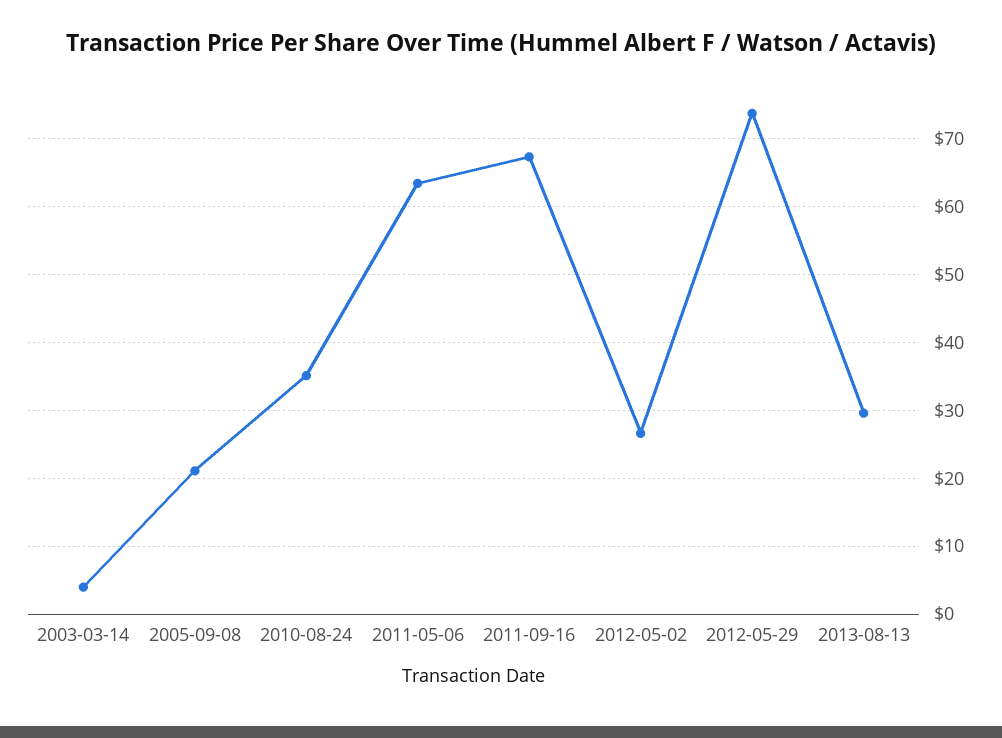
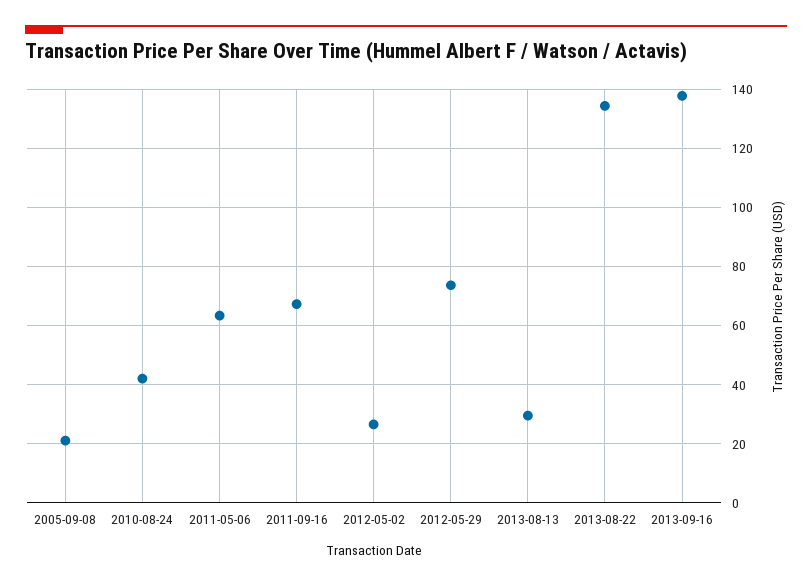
2003-03-14: 4 -> none
2010-08-24: 35 -> 42.5
2013-08-22: none -> 135
2013-09-16: none -> 137.5

